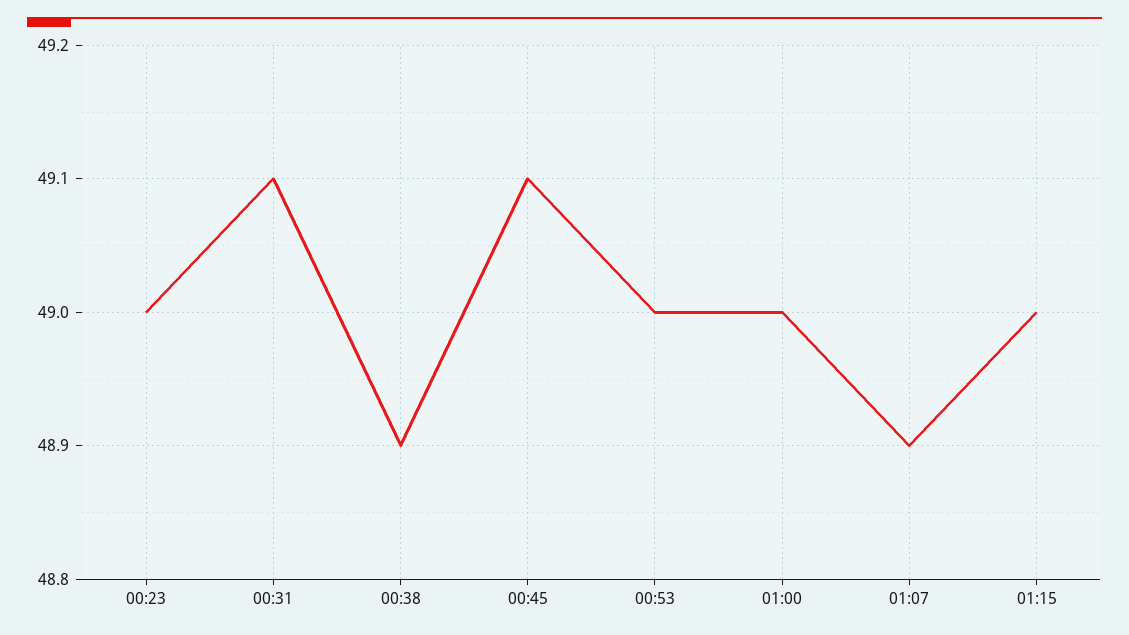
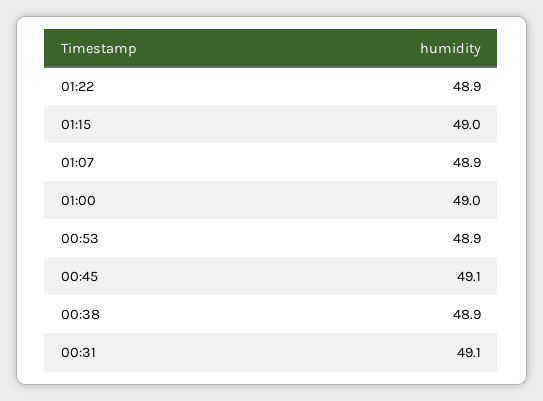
00:23: 49 -> none
00:53: 49 -> 48.9
01:22: none -> 48.9

